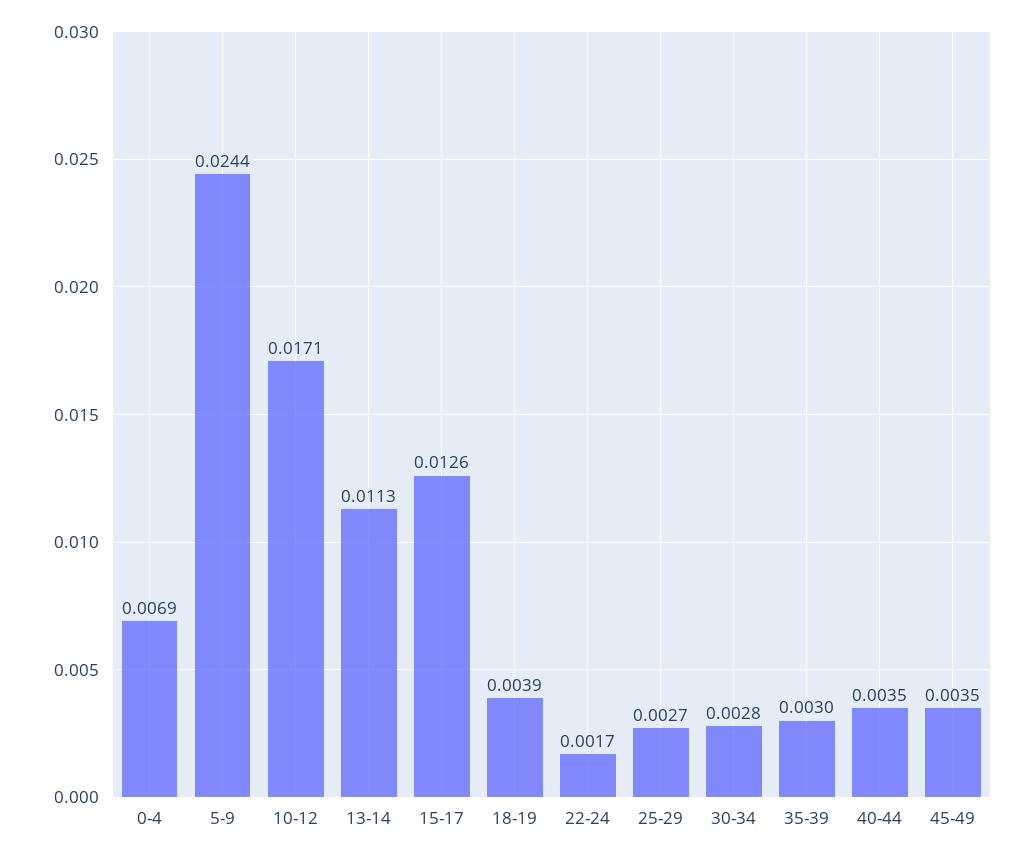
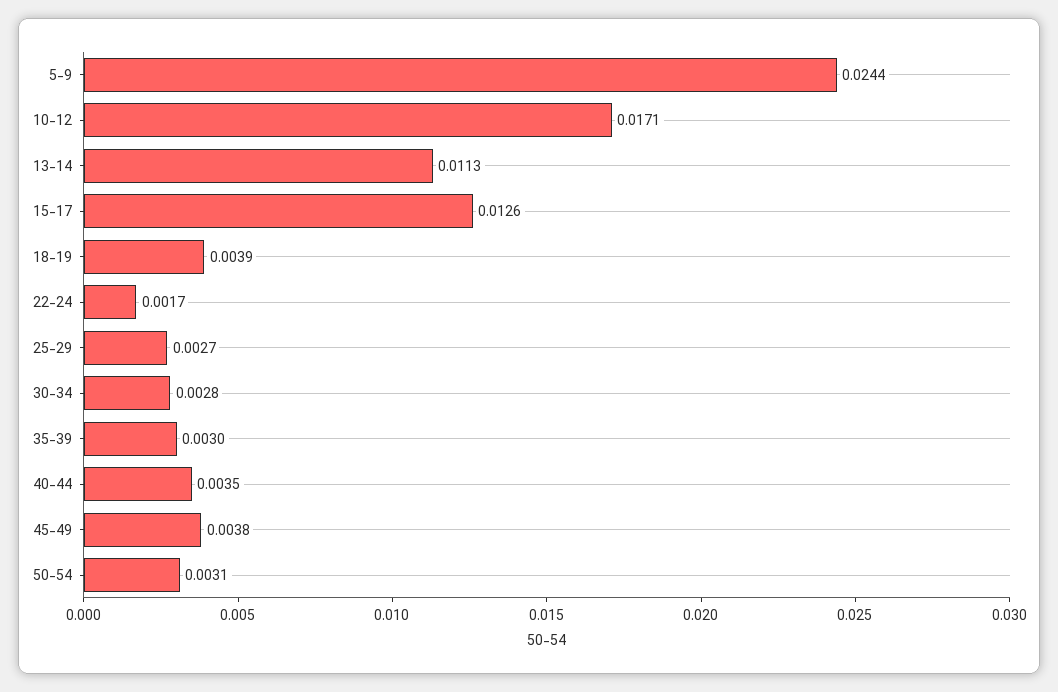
0-4: 0.0069 -> none
45-49: 0.0035 -> 0.0038
50-54: none -> 0.0031

